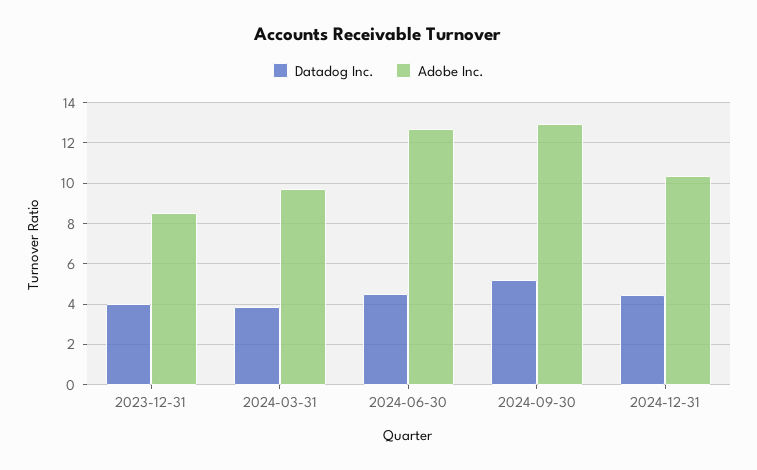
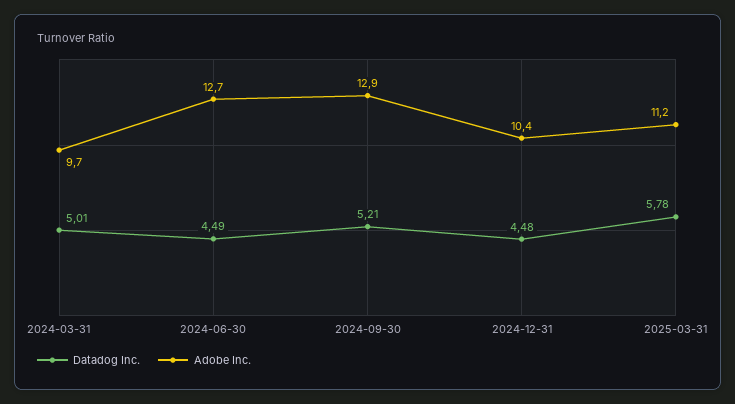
Datadog Inc., 2023-12-31: 4 -> none
Adobe Inc., 2023-12-31: 8.5 -> none
Datadog Inc., 2024-03-31: 4 -> 5.01
Datadog Inc., 2025-03-31: none -> 5.78
Adobe Inc., 2025-03-31: none -> 11.2

